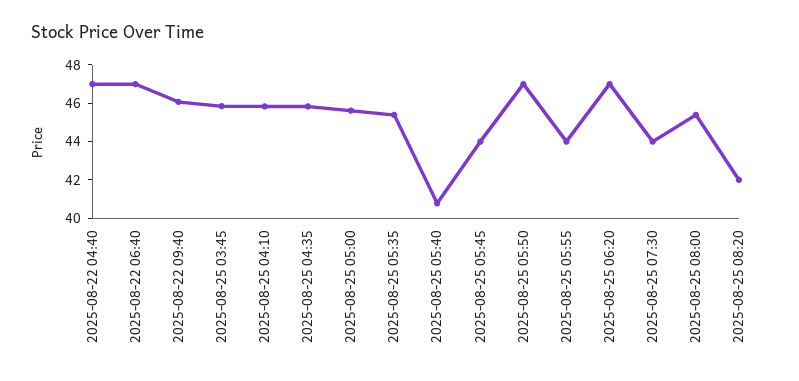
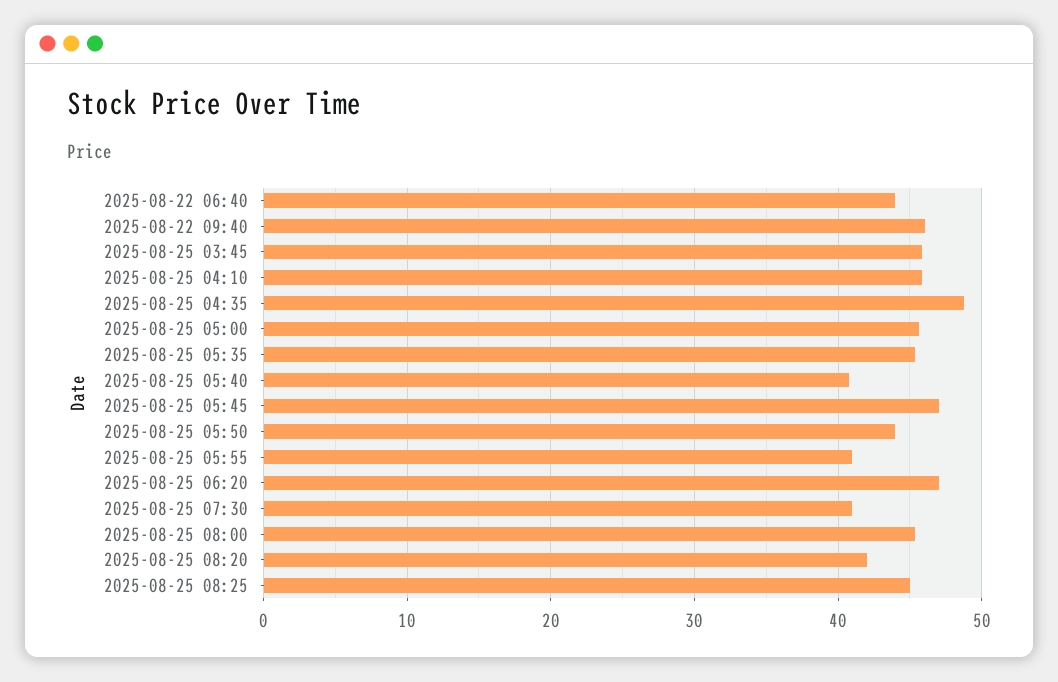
2025-08-22 04:40: 47 -> none
2025-08-22 06:40: 47 -> 44
2025-08-25 04:35: 46 -> 49
2025-08-25 05:45: 44 -> 47
2025-08-25 05:50: 47 -> 44
2025-08-25 05:55: 44 -> 41
2025-08-25 07:30: 44 -> 41
2025-08-25 08:25: none -> 45

